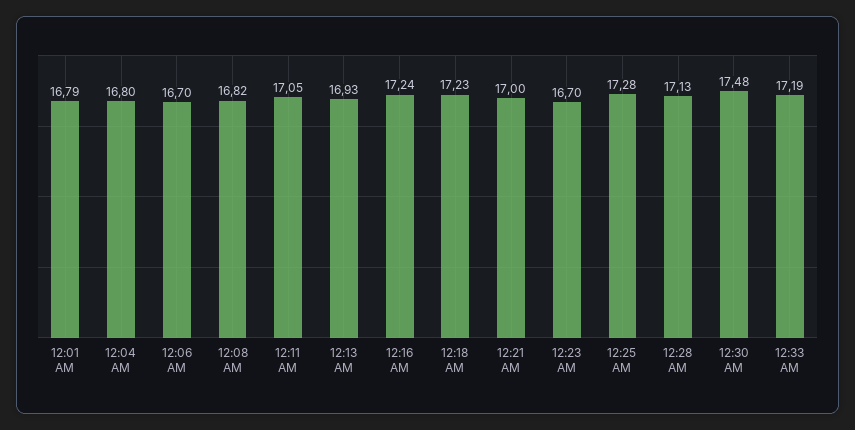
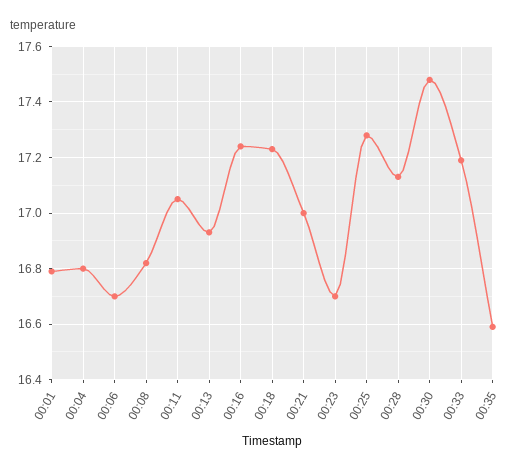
00:35: none -> 16.6

